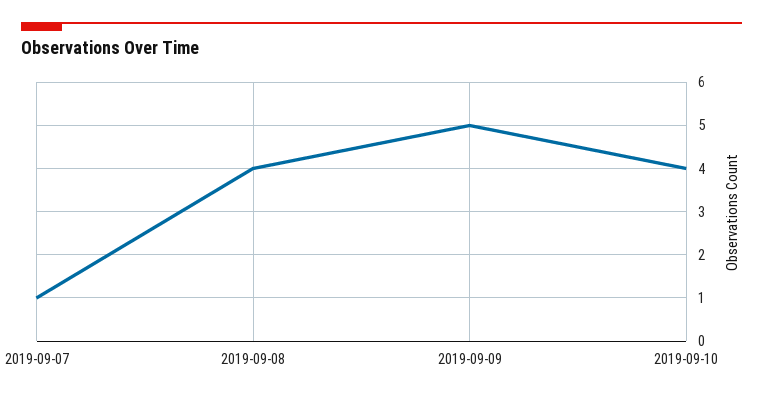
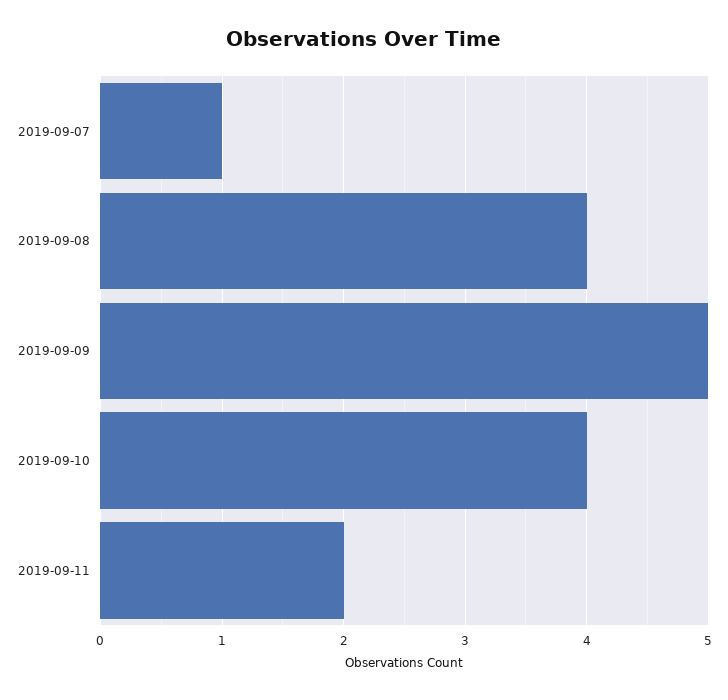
2019-09-11: none -> 2

